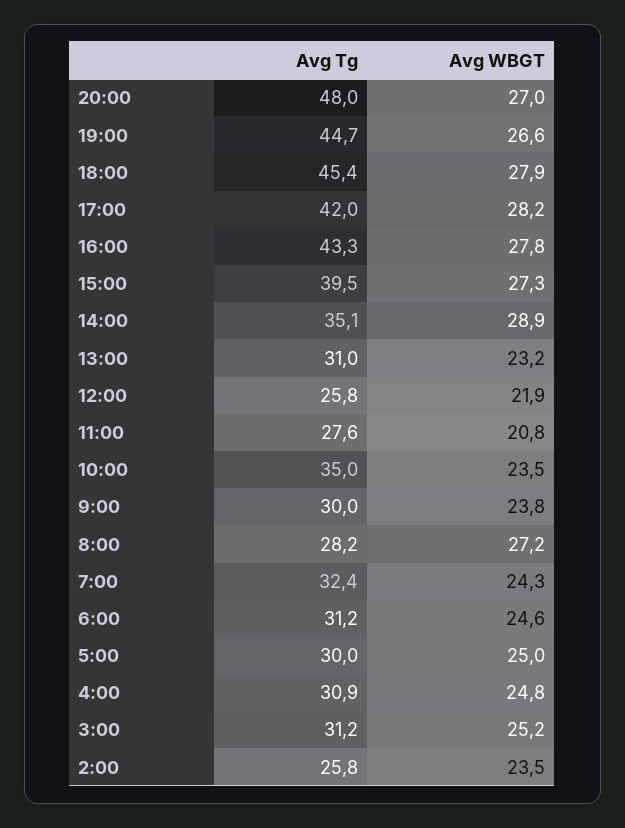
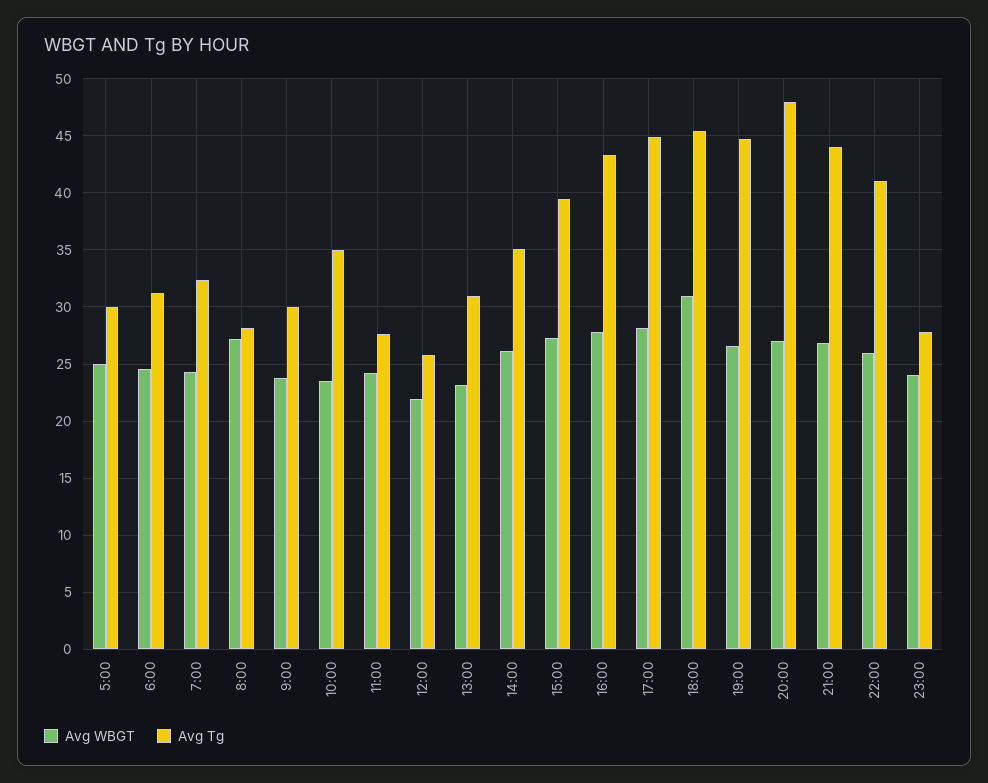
Avg WBGT, 18:00: 27.9 -> 31
Avg Tg, 17:00: 42 -> 45
Avg WBGT, 14:00: 28.9 -> 26
Avg WBGT, 11:00: 20.8 -> 24
Avg Tg, 4:00: 30.9 -> none
Avg WBGT, 4:00: 24.8 -> none
Avg Tg, 3:00: 31.2 -> none
Avg WBGT, 3:00: 25.2 -> none
Avg Tg, 2:00: 25.8 -> none
Avg WBGT, 2:00: 23.5 -> none
Avg WBGT, 21:00: none -> 27
Avg Tg, 21:00: none -> 44
Avg WBGT, 22:00: none -> 26
Avg Tg, 22:00: none -> 41
Avg WBGT, 23:00: none -> 24
Avg Tg, 23:00: none -> 28

